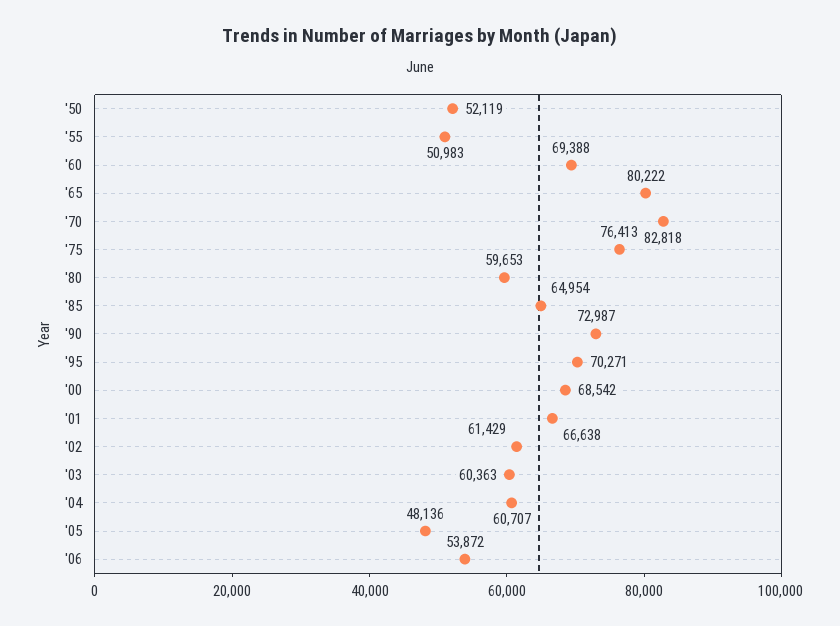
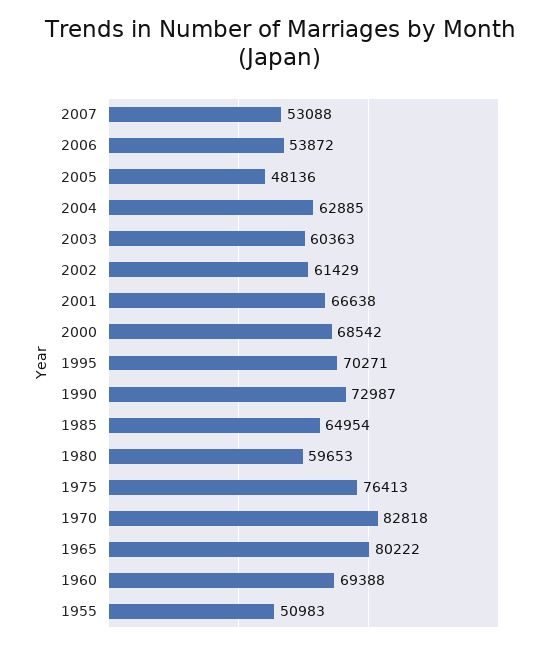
'50: 52119 -> none
'04: 60707 -> 62885
2007: none -> 53088

